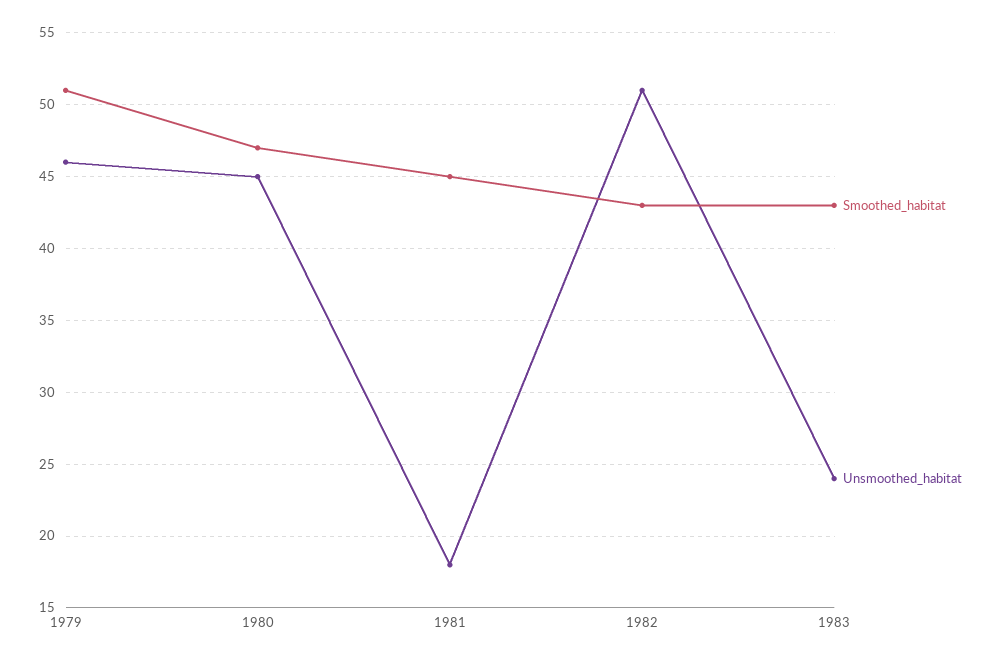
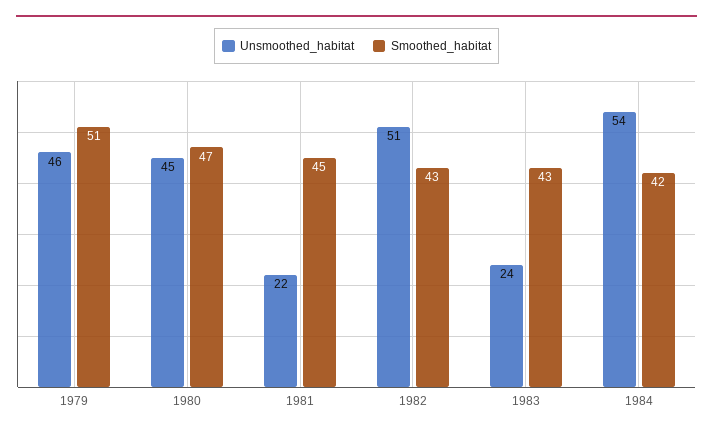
Unsmoothed_habitat, 1981: 18 -> 22
Unsmoothed_habitat, 1984: none -> 54
Smoothed_habitat, 1984: none -> 42

